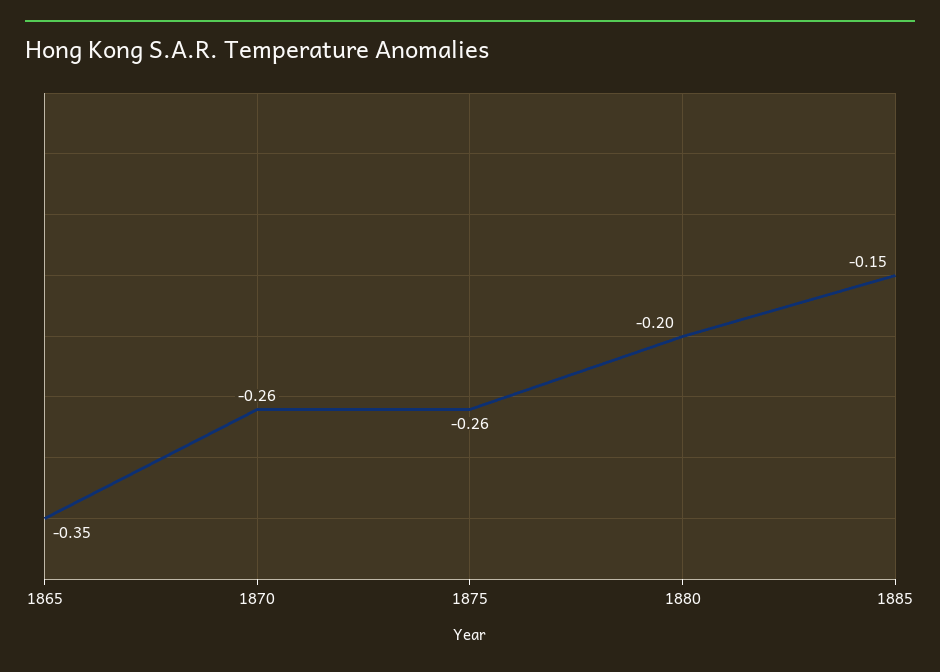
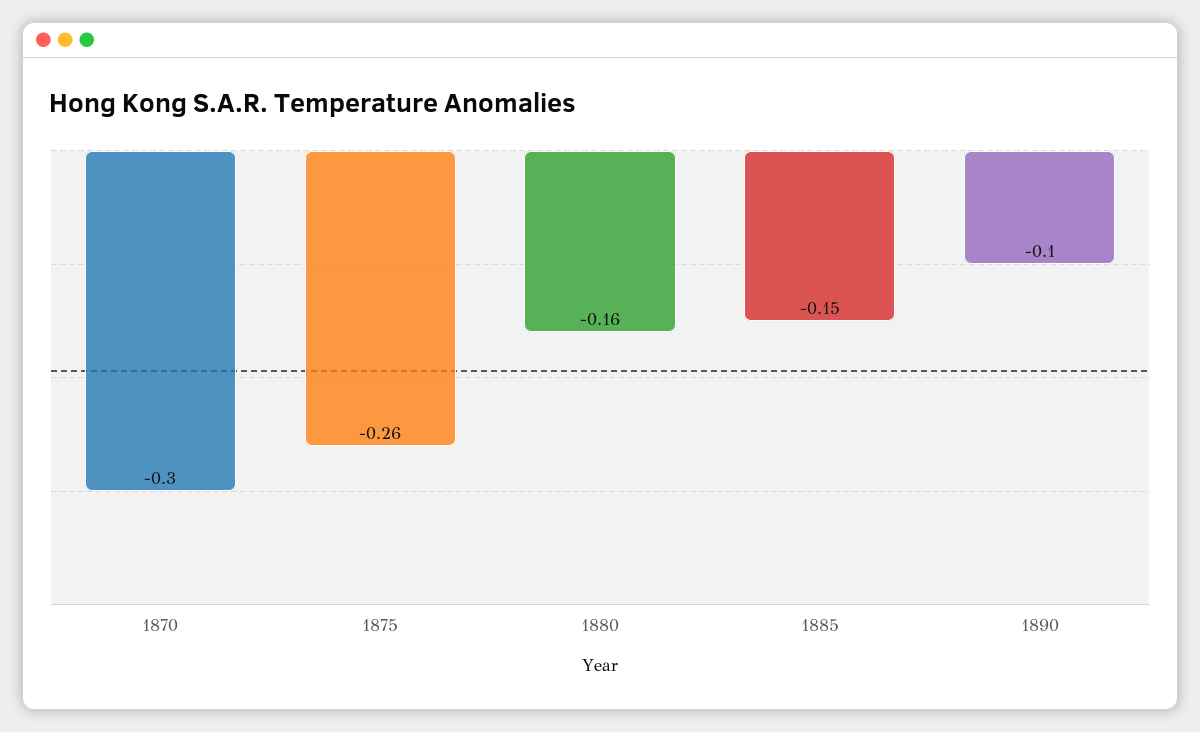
1865: -0.35 -> none
1870: -0.26 -> -0.3
1880: -0.2 -> -0.16
1890: none -> -0.1

